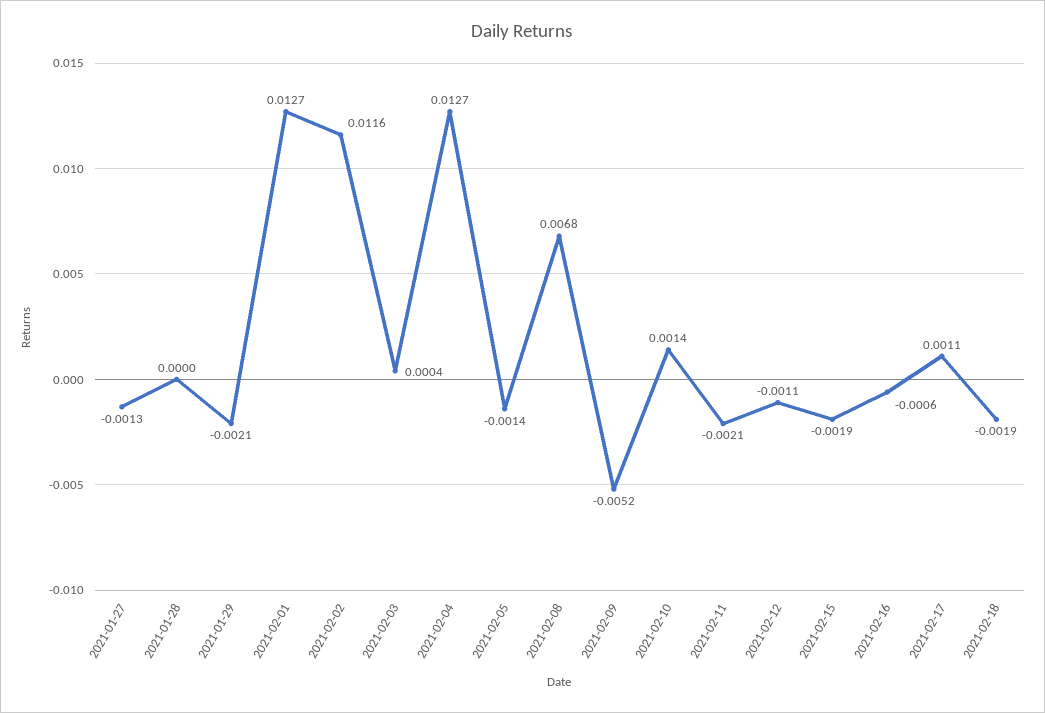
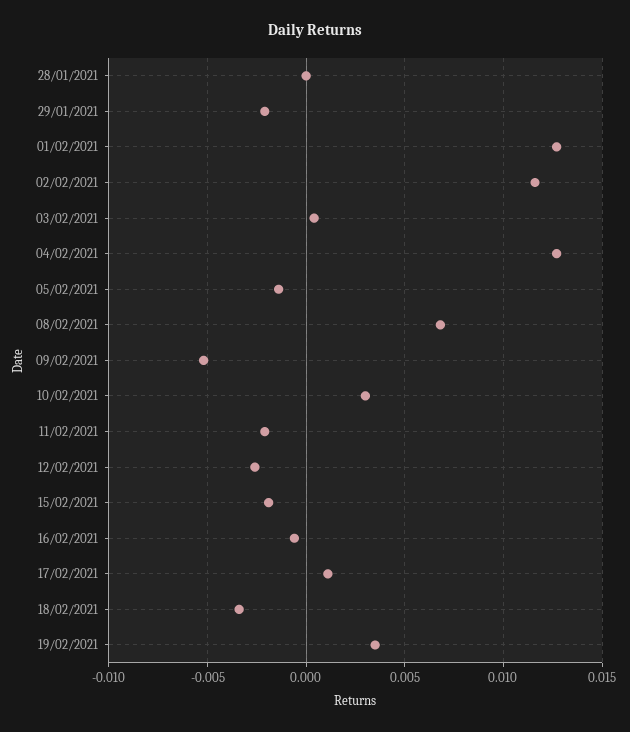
2021-01-27: -0.0013 -> none
2021-02-10: 0.0014 -> 0.003
2021-02-12: -0.0011 -> -0.0025
2021-02-18: -0.0019 -> -0.0035
19/02/2021: none -> 0.0035

